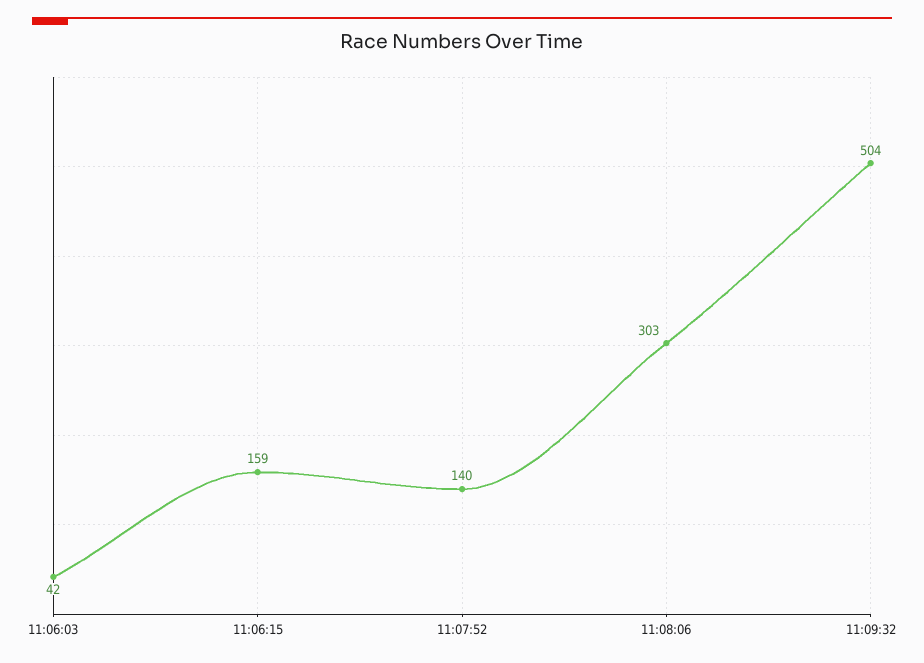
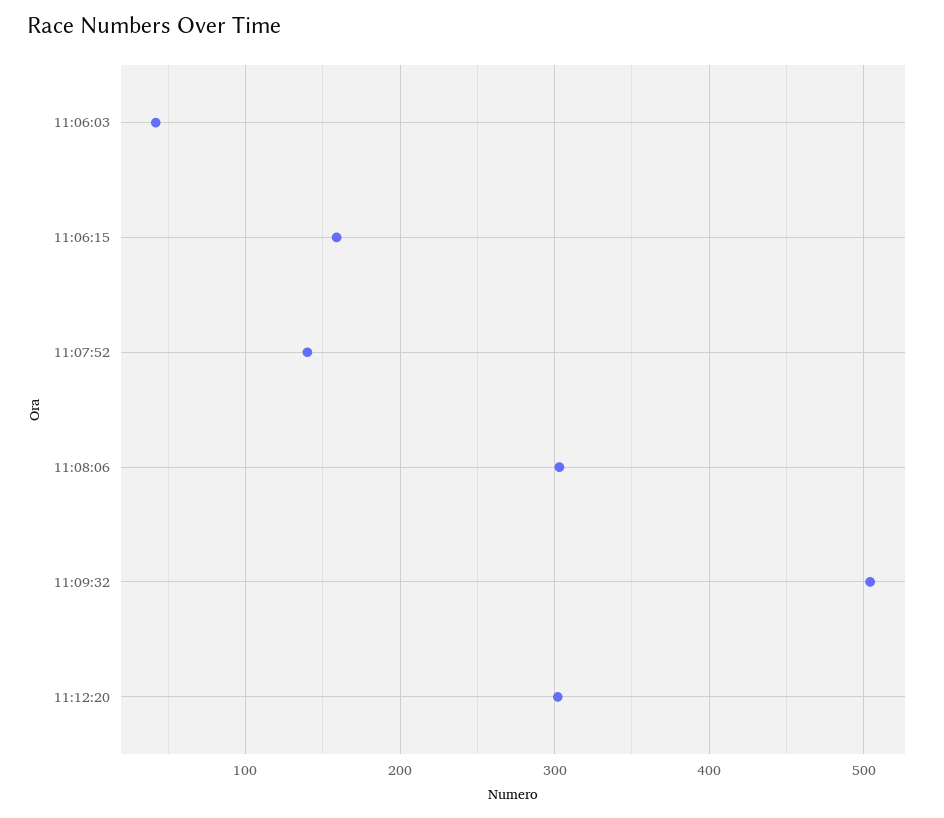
11:12:20: none -> 300

